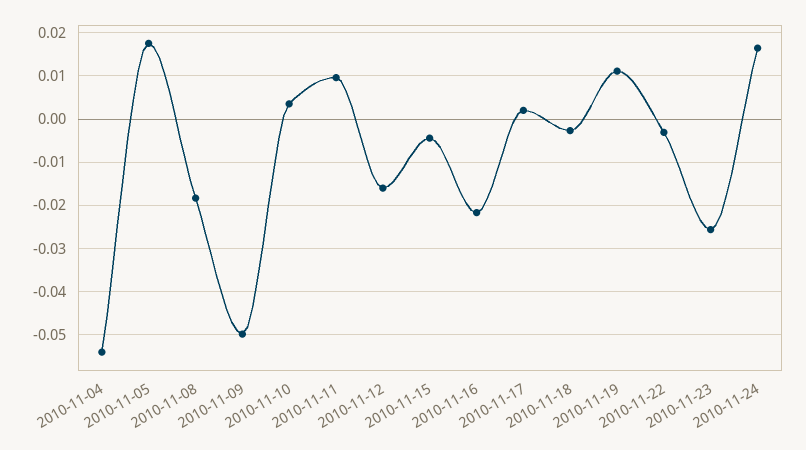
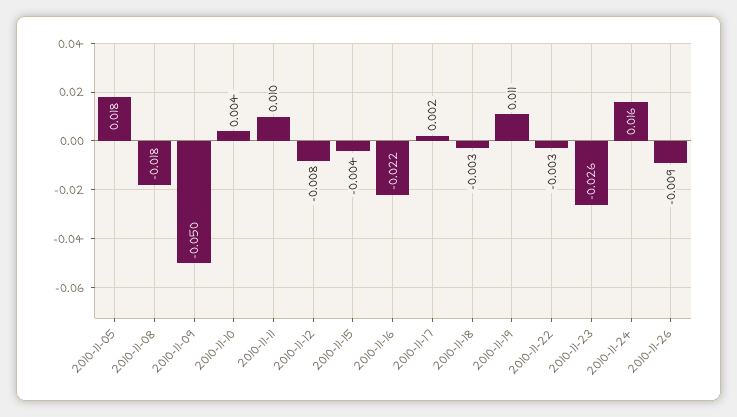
2010-11-04: -0.054 -> none
2010-11-12: -0.016 -> -0.008
2010-11-26: none -> -0.009

